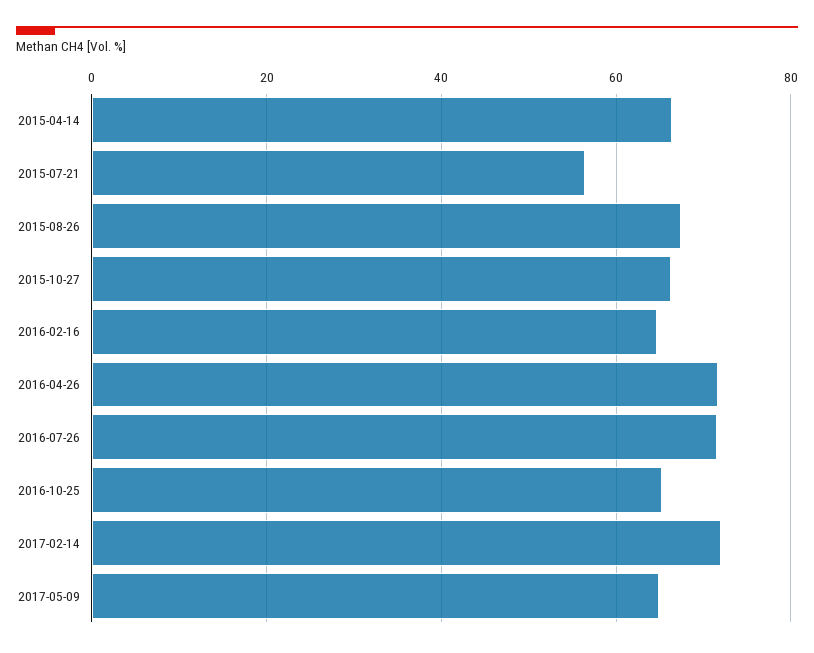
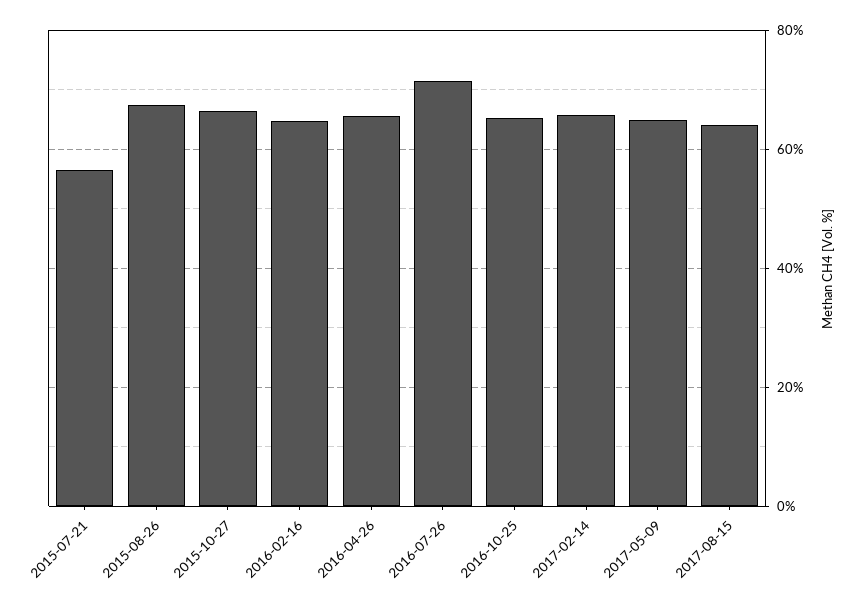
2015-04-14: 66 -> none
2016-04-26: 72 -> 66
2017-02-14: 72 -> 66
2017-08-15: none -> 64

